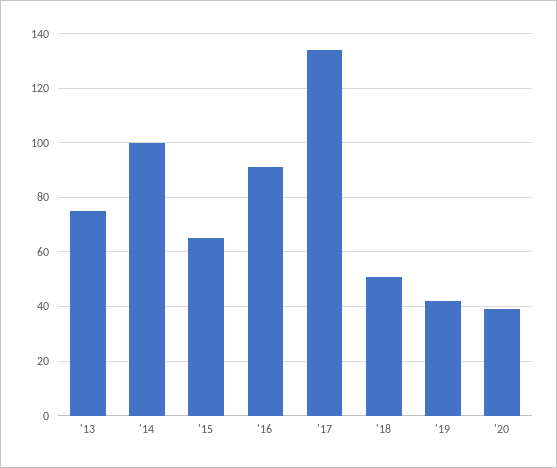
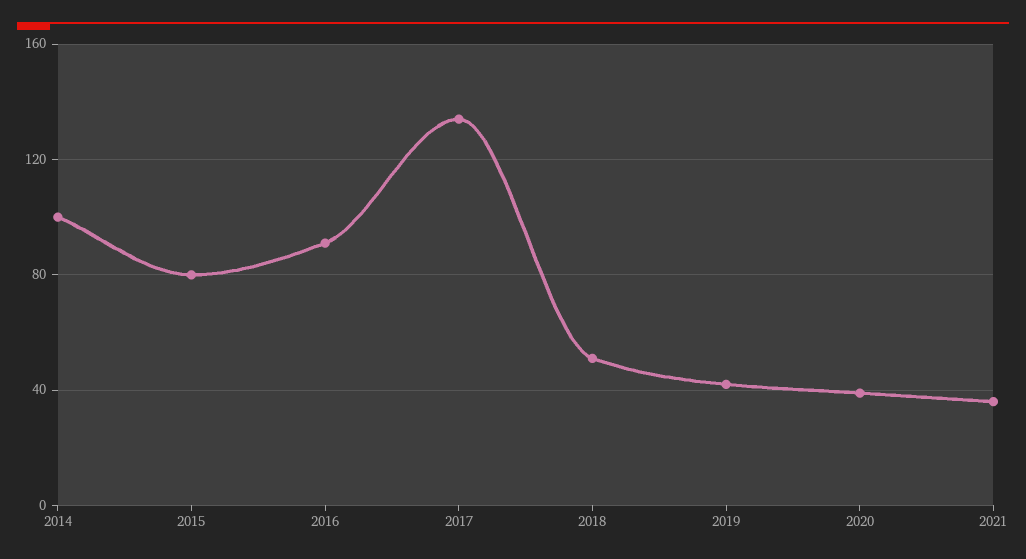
'13: 75 -> none
'15: 65 -> 80
2021: none -> 35

